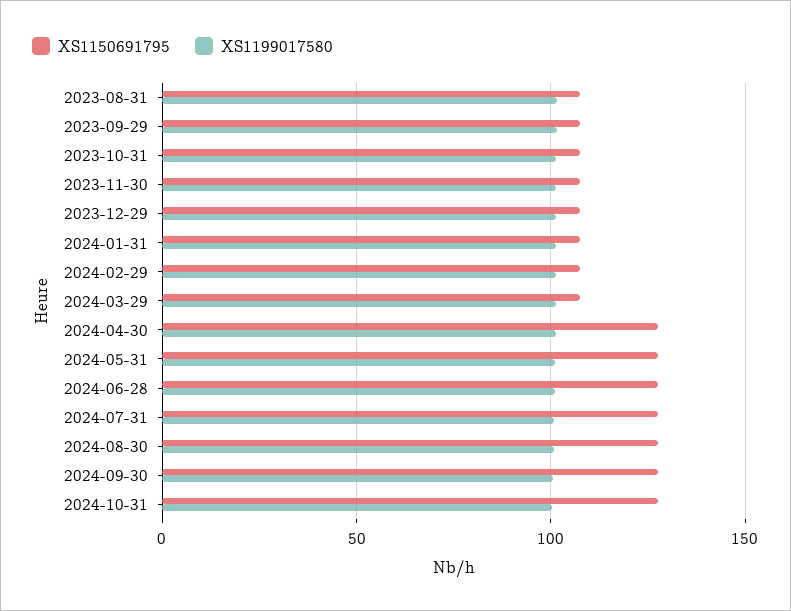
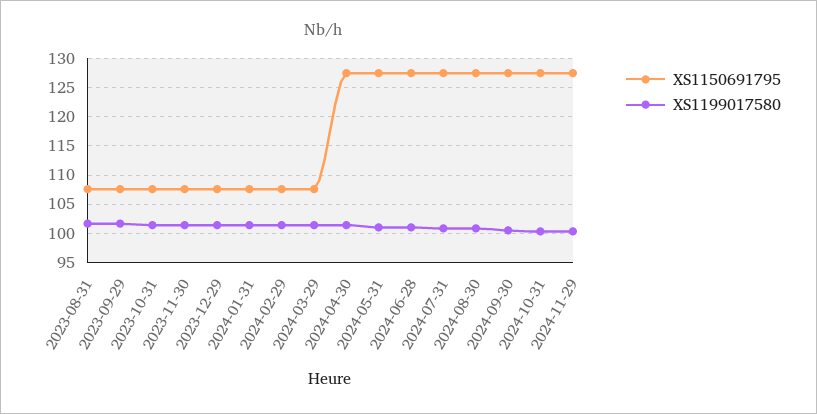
XS1150691795, 2024-11-29: none -> 127.5
XS1199017580, 2024-11-29: none -> 100

